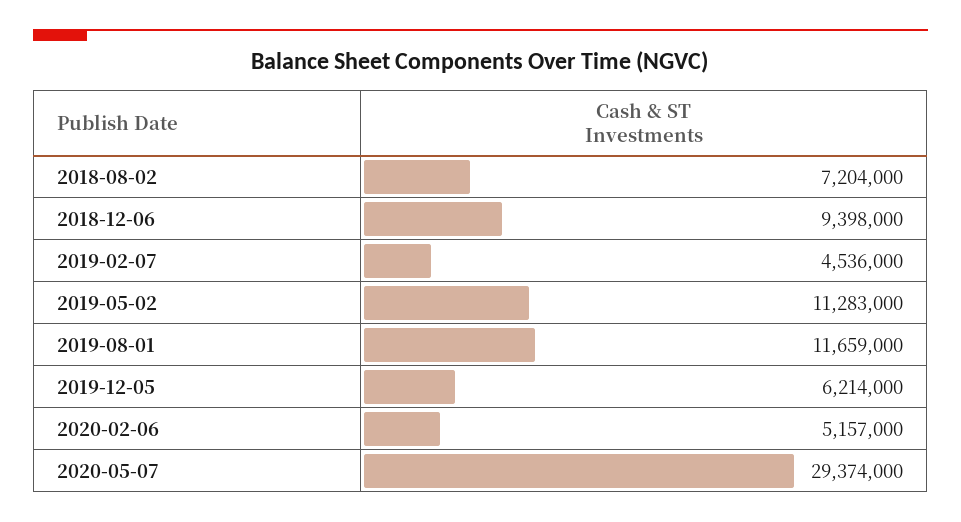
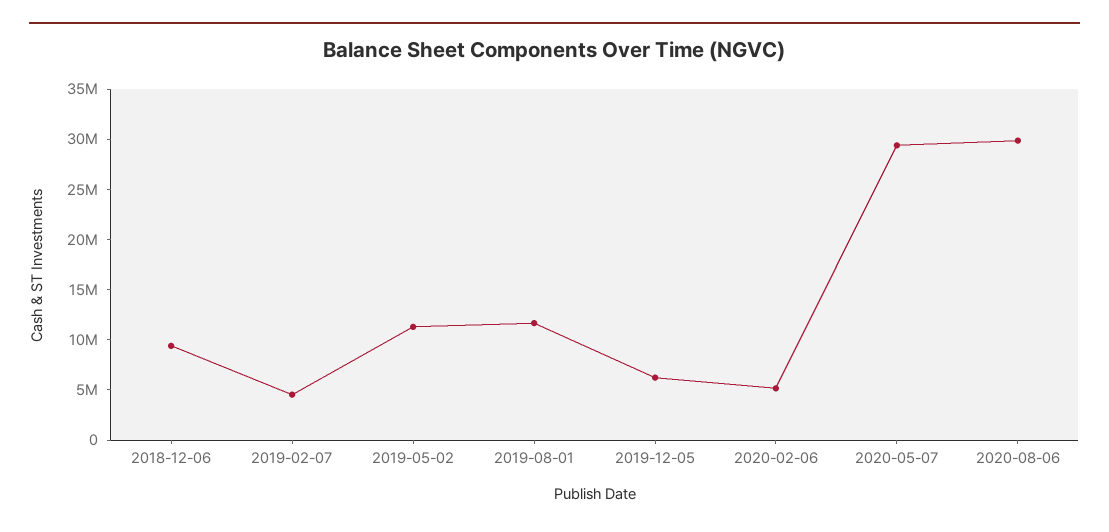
2018-08-02: 7204000 -> none
2020-08-06: none -> 30000000

